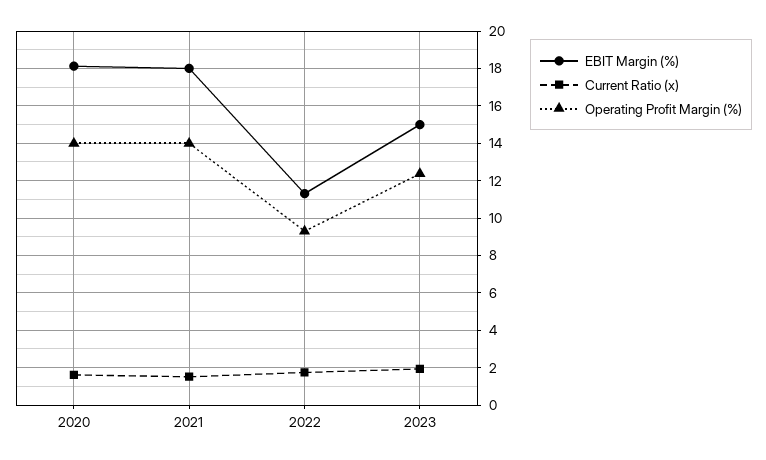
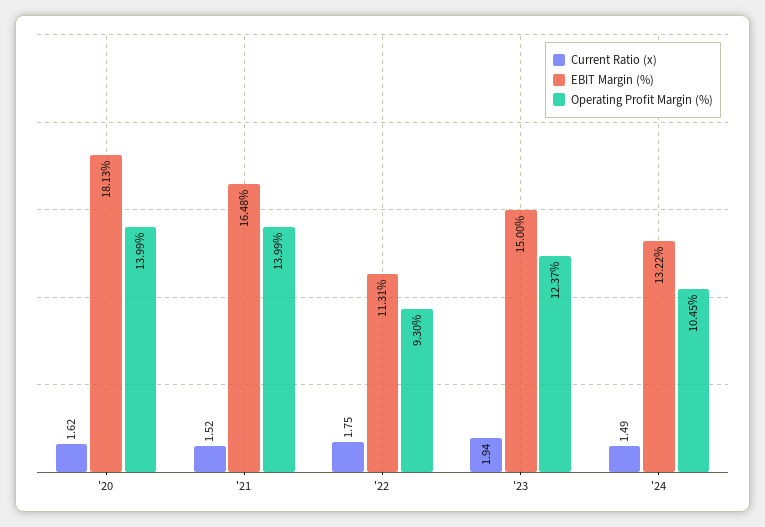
EBIT Margin (%), 2021: 18 -> 16.48
Current Ratio (x), '24: none -> 1.49
EBIT Margin (%), '24: none -> 13.22
Operating Profit Margin (%), '24: none -> 10.45

